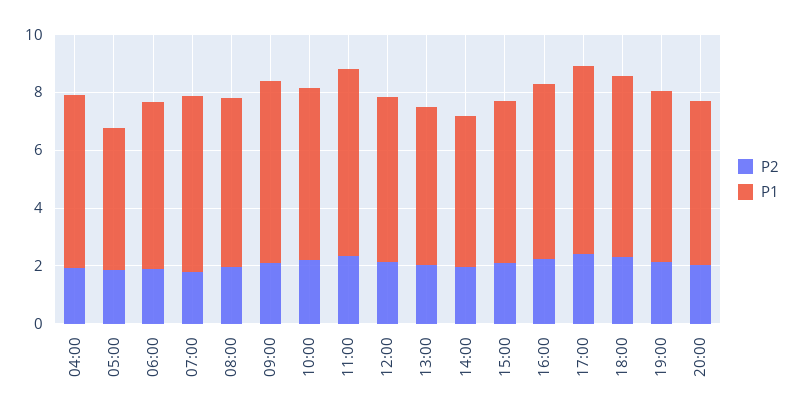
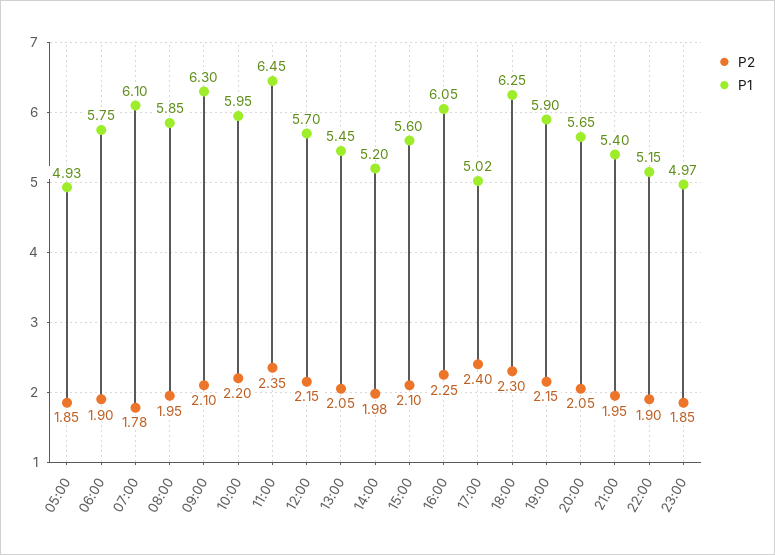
P2, 04:00: 2 -> none
P1, 04:00: 6 -> none
P1, 17:00: 6.5 -> 5.02
P2, 21:00: none -> 1.95
P1, 21:00: none -> 5.4
P2, 22:00: none -> 1.9
P1, 22:00: none -> 5.15
P2, 23:00: none -> 1.85
P1, 23:00: none -> 4.97

